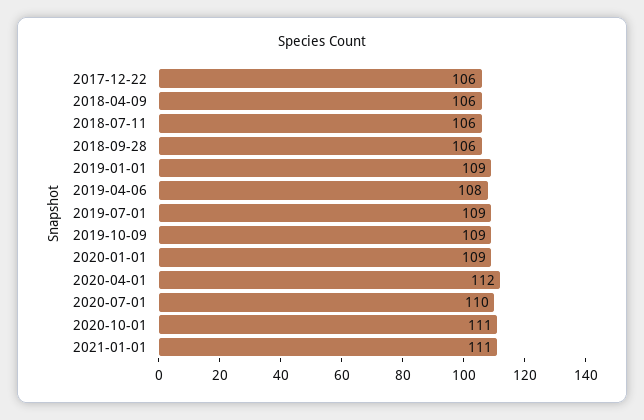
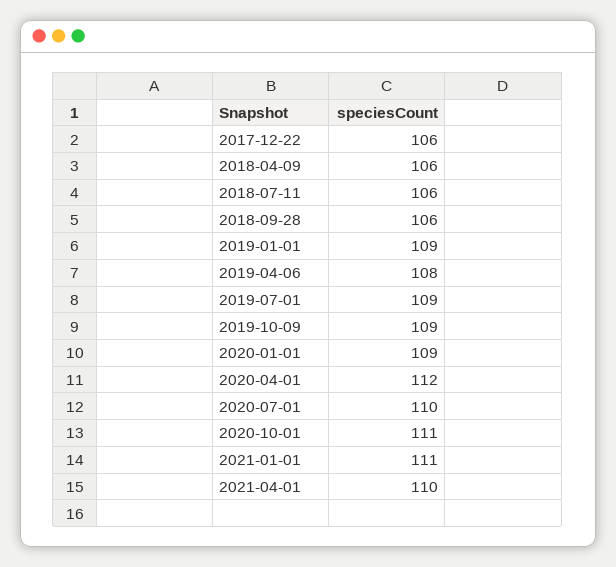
2021-04-01: none -> 110

